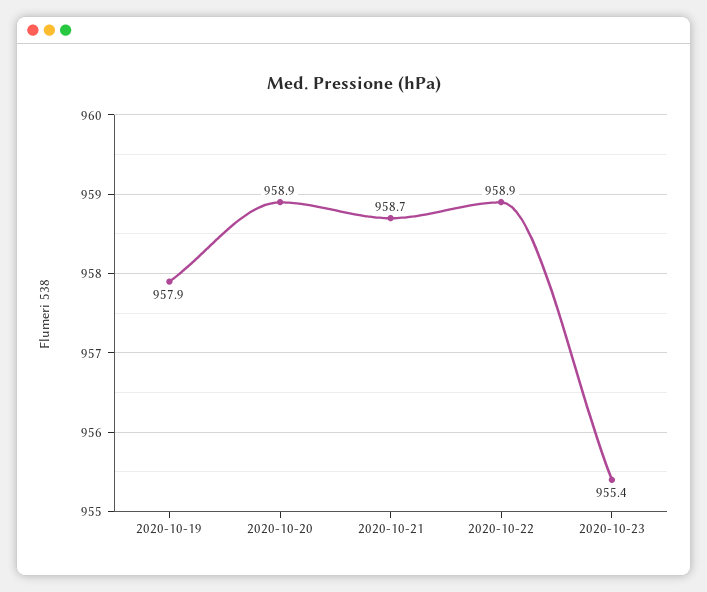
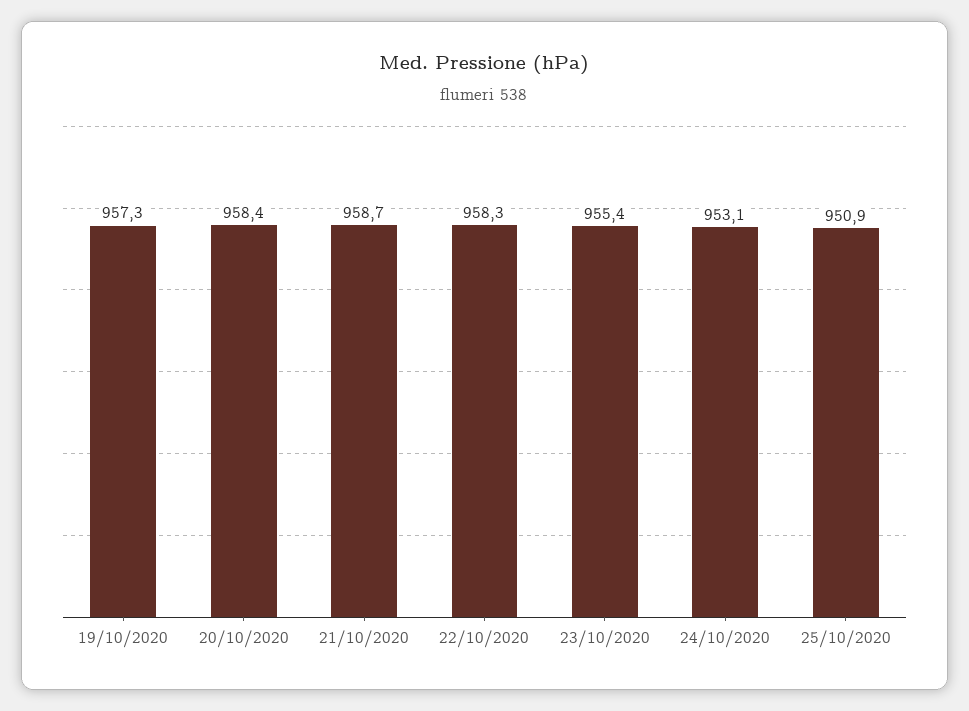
2020-10-19: 957.9 -> 957.3
2020-10-20: 958.9 -> 958.4
2020-10-22: 958.9 -> 958.3
24/10/2020: none -> 953.1
25/10/2020: none -> 950.9

